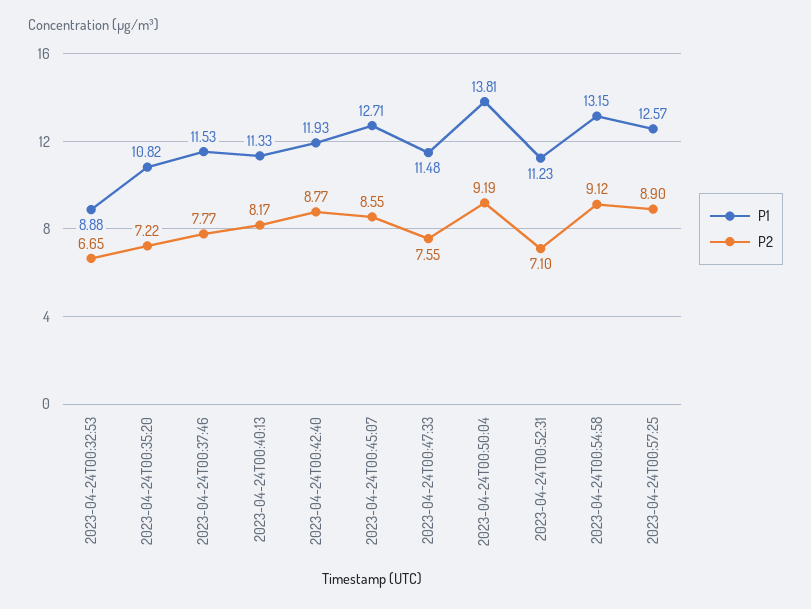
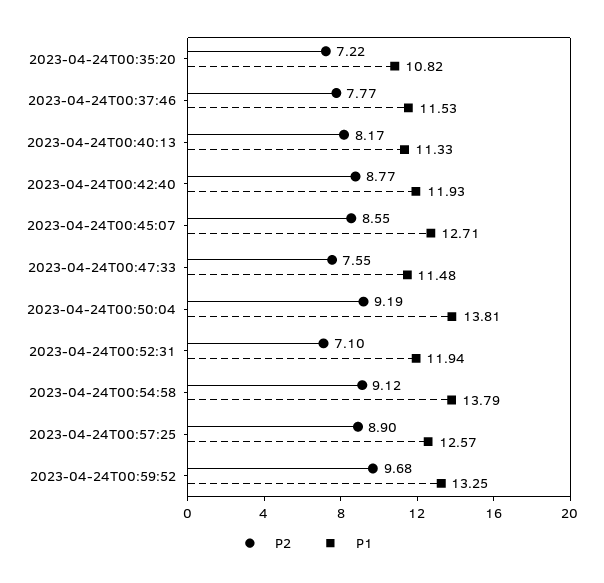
P1, 2023-04-24T00:32:53: 8.88 -> none
P2, 2023-04-24T00:32:53: 6.65 -> none
P1, 2023-04-24T00:52:31: 11.23 -> 11.94
P1, 2023-04-24T00:54:58: 13.15 -> 13.79
P2, 2023-04-24T00:59:52: none -> 9.68
P1, 2023-04-24T00:59:52: none -> 13.25

